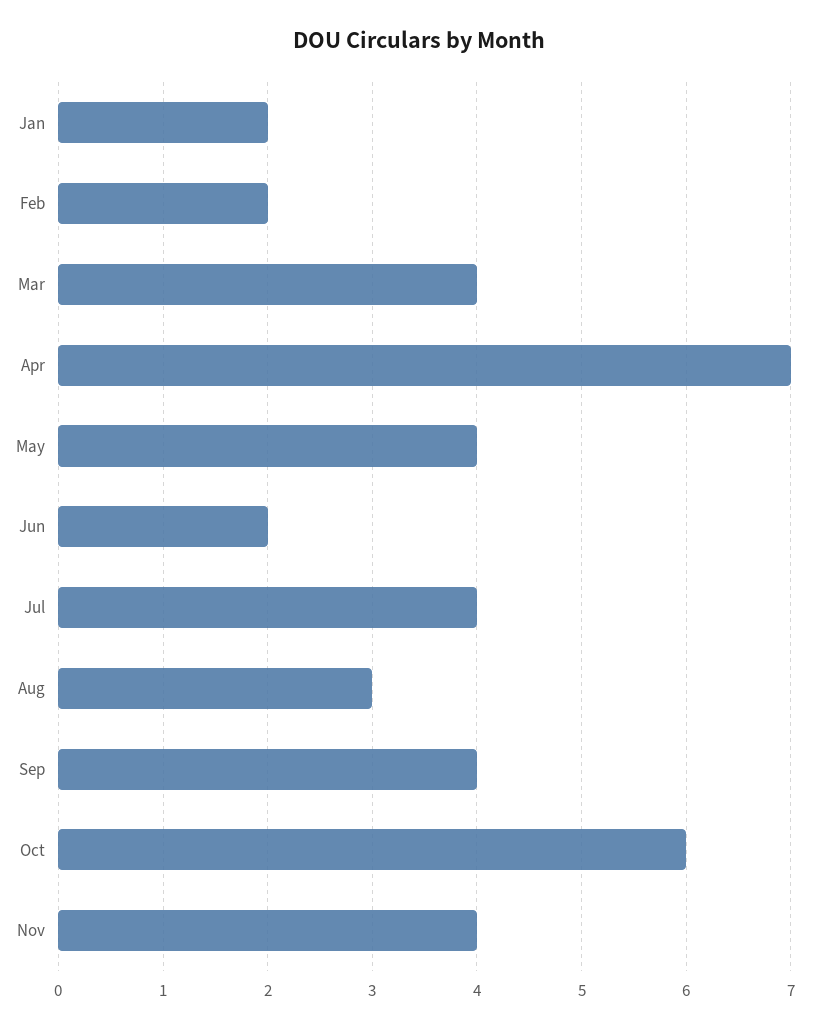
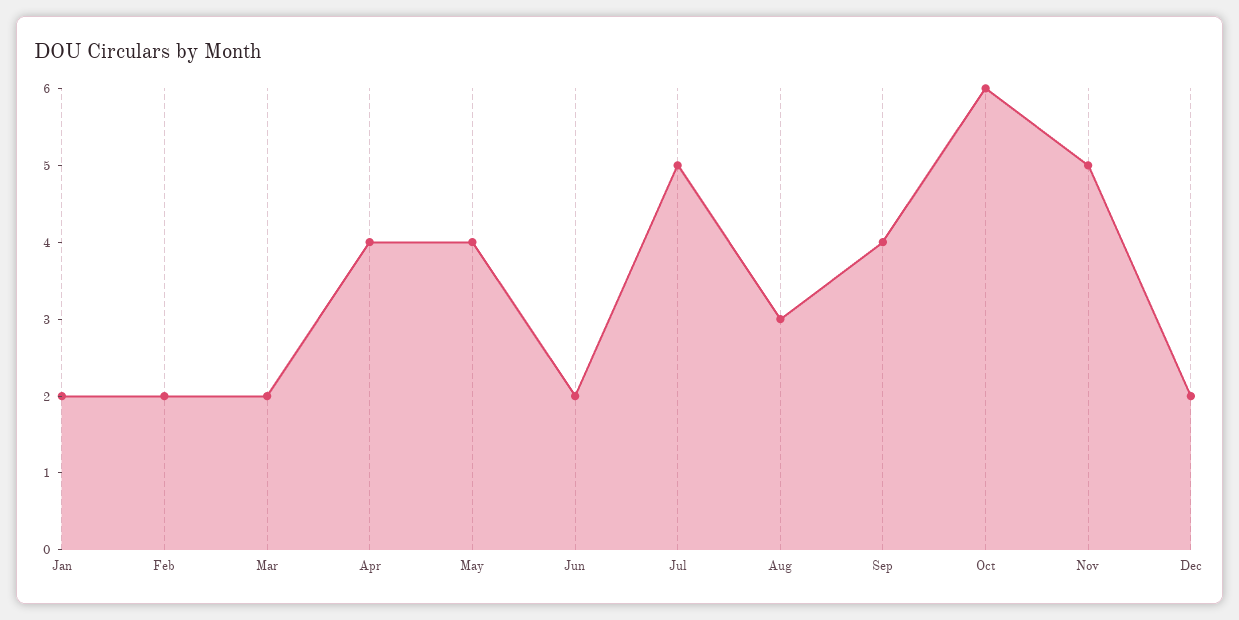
Mar: 4 -> 2
Apr: 7 -> 4
Jul: 4 -> 5
Nov: 4 -> 5
Dec: none -> 2

